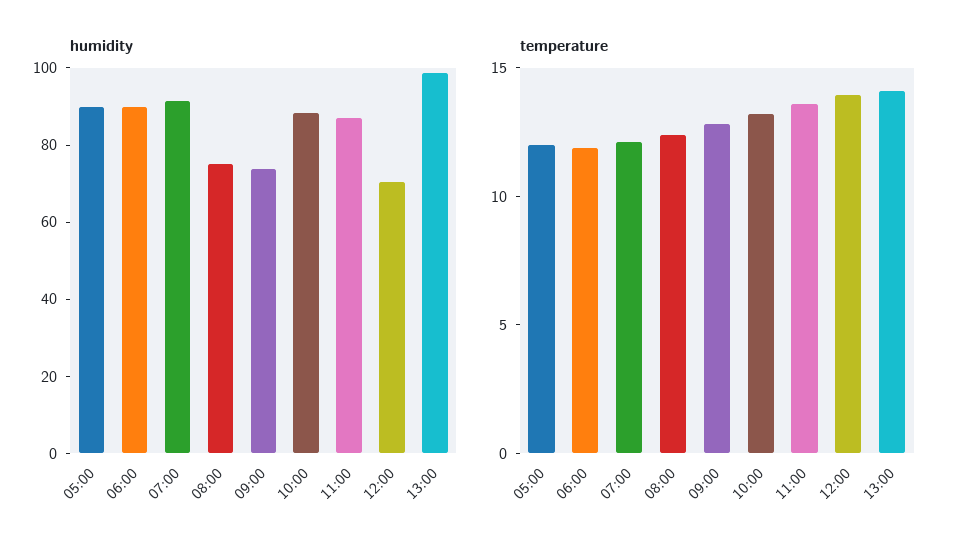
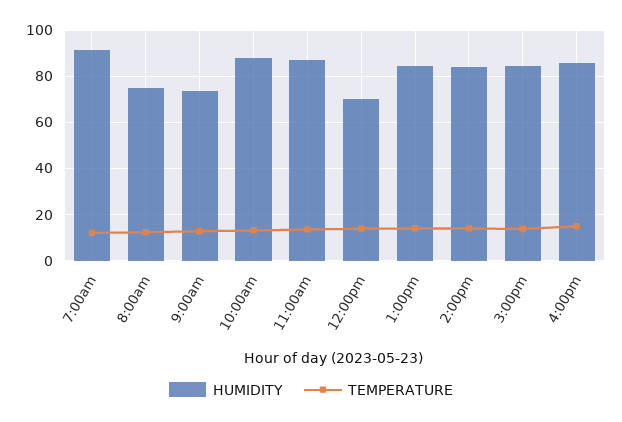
humidity, 05:00: 90 -> none
humidity, 06:00: 90 -> none
humidity, 13:00: 100 -> 85
temperature, 05:00: 12 -> none
temperature, 06:00: 12 -> none
humidity, 2:00pm: none -> 85
temperature, 2:00pm: none -> 15
humidity, 3:00pm: none -> 85
temperature, 3:00pm: none -> 15
humidity, 4:00pm: none -> 85
temperature, 4:00pm: none -> 15

